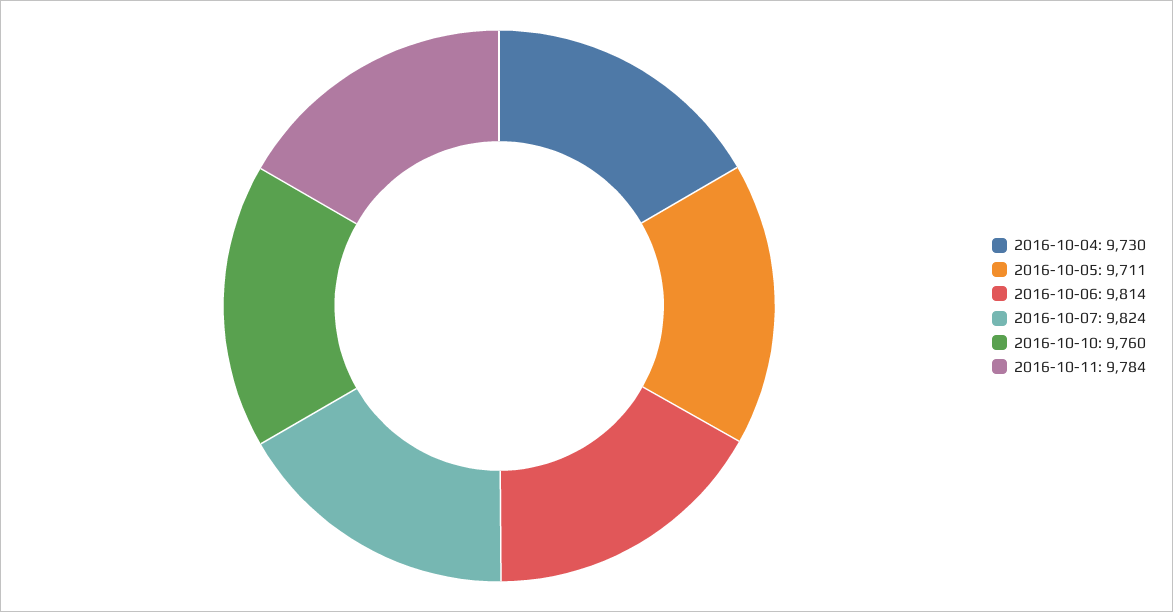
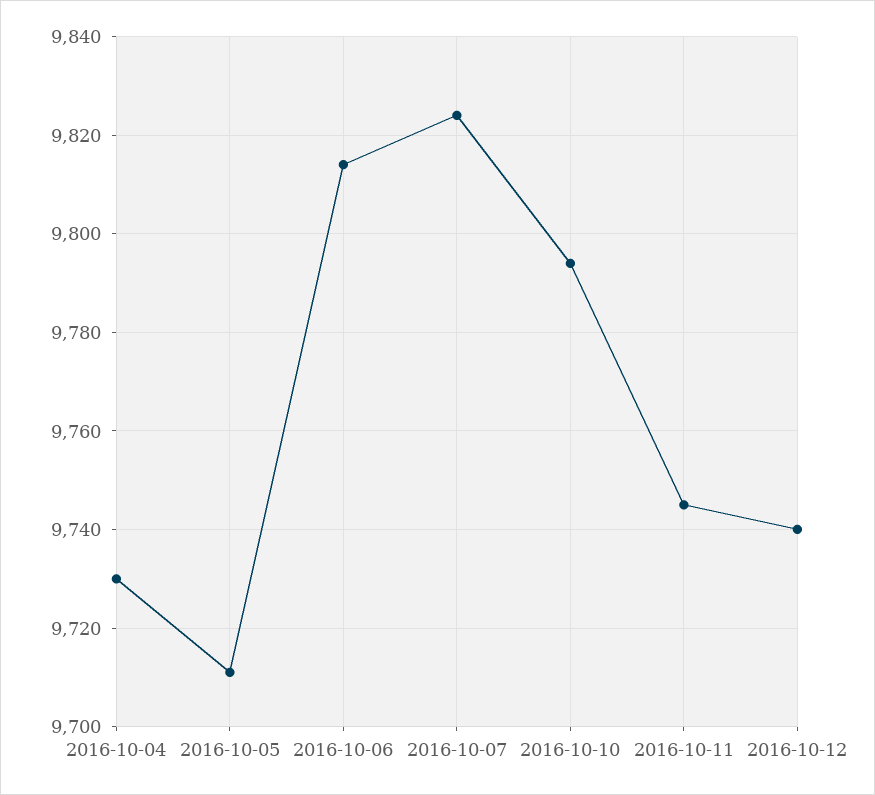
2016-10-10: 9760 -> 9795
2016-10-11: 9784 -> 9745
2016-10-12: none -> 9740

